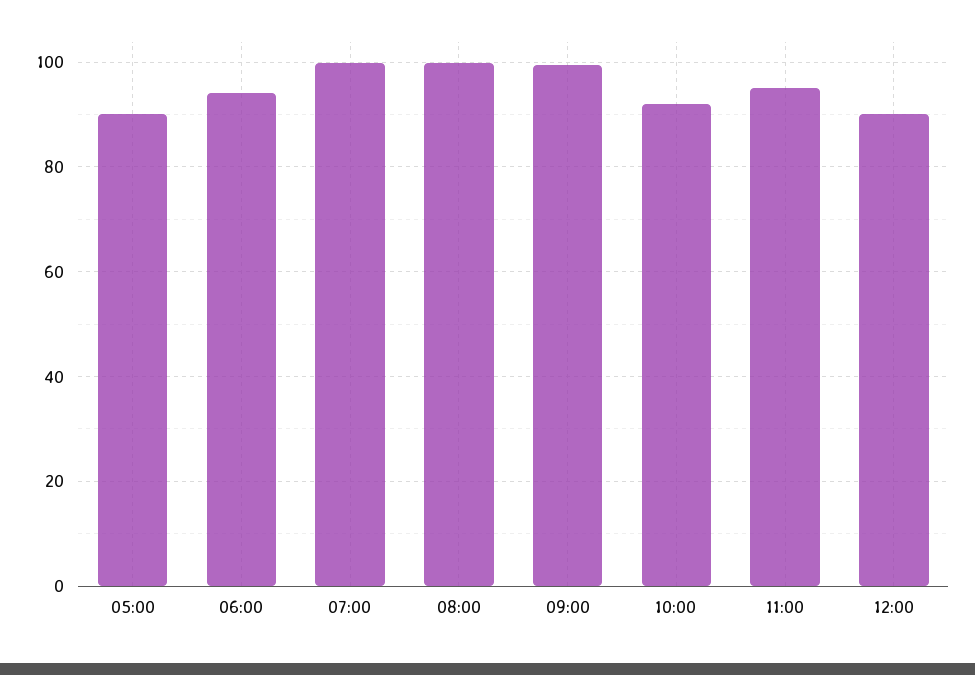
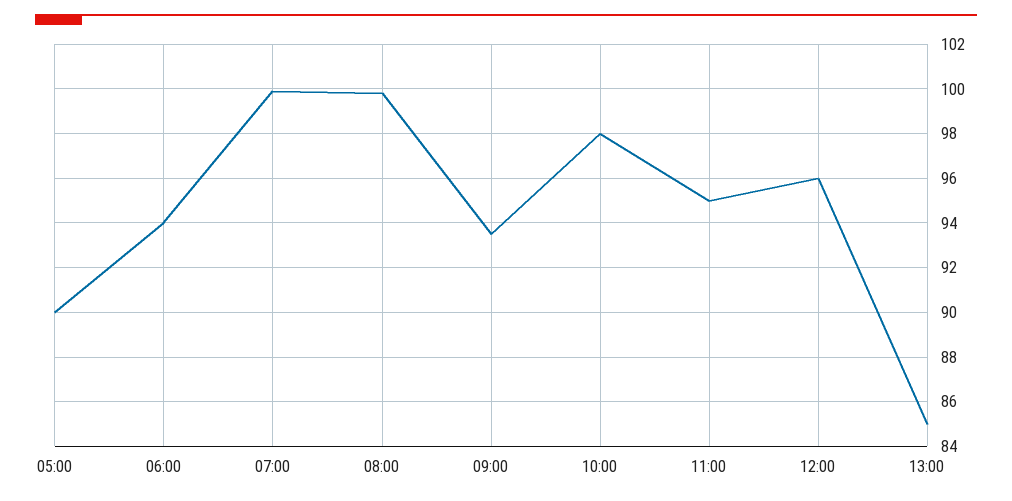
09:00: 100 -> 93.5
10:00: 92 -> 98
12:00: 90 -> 96
13:00: none -> 85

